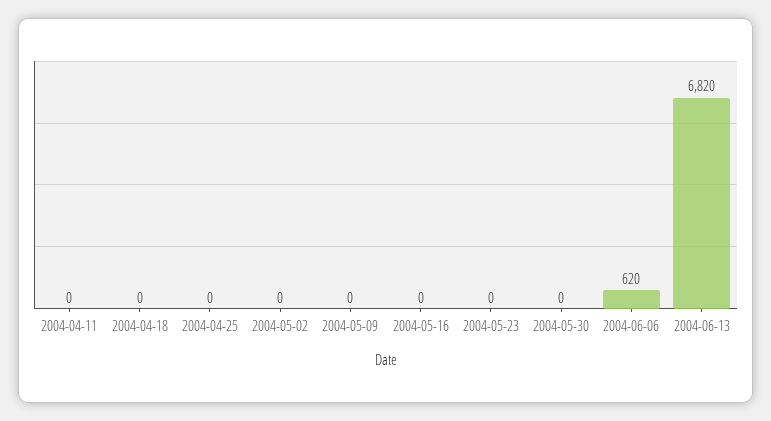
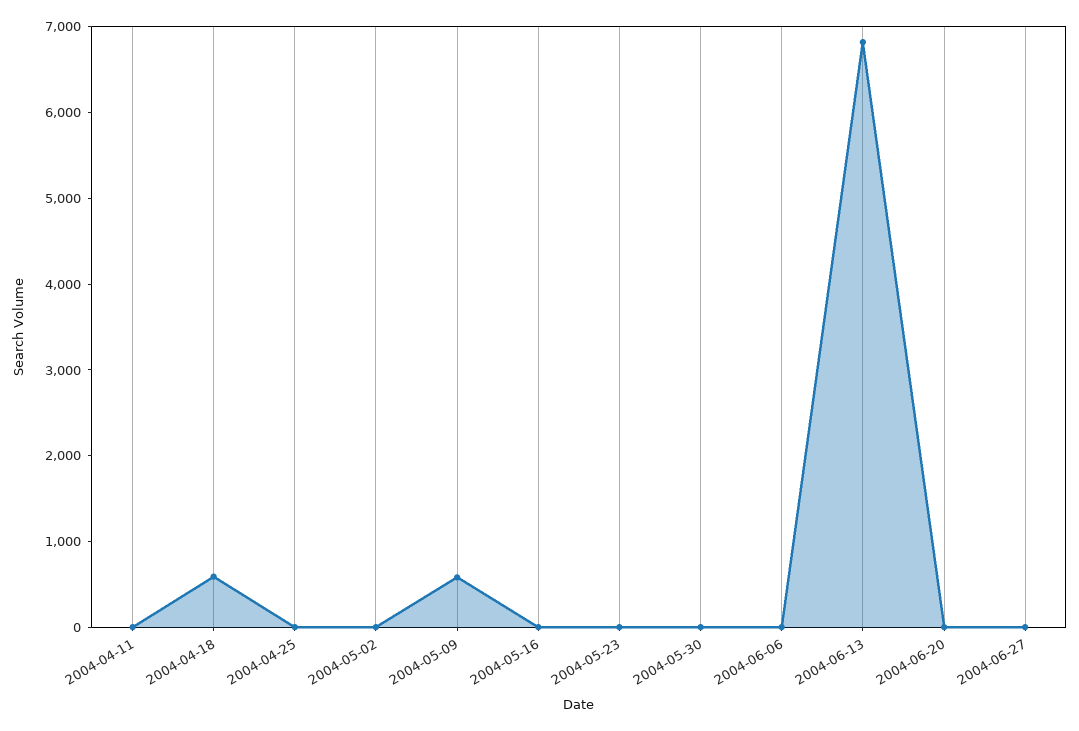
2004-04-18: 0 -> 600
2004-05-09: 0 -> 600
2004-06-06: 620 -> 0
2004-06-20: none -> 0
2004-06-27: none -> 0

